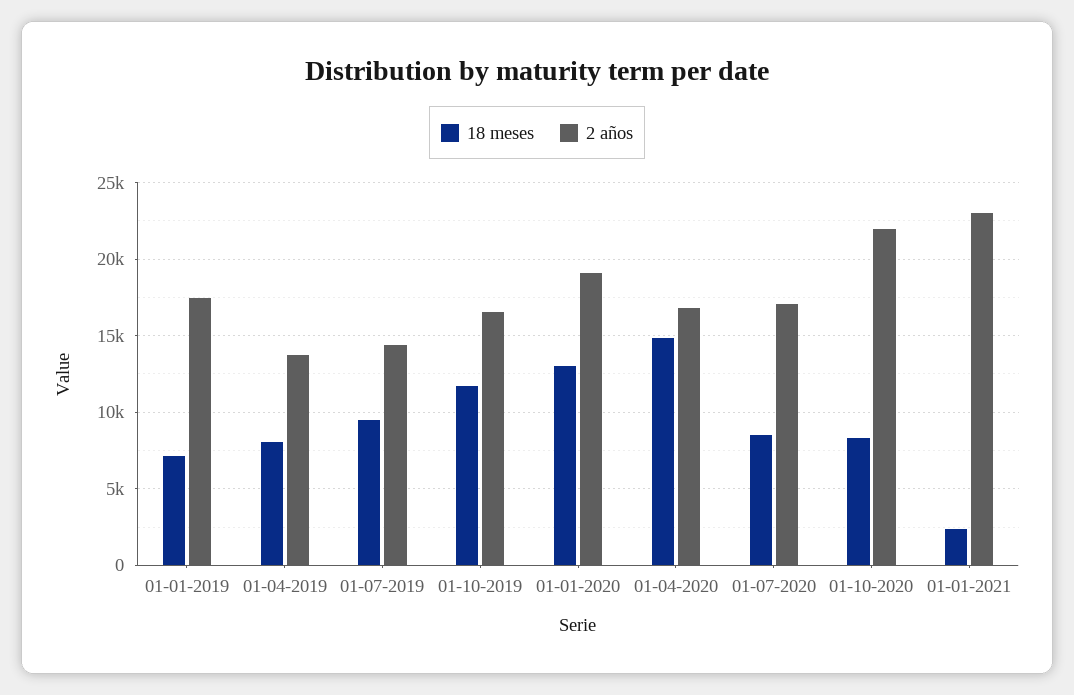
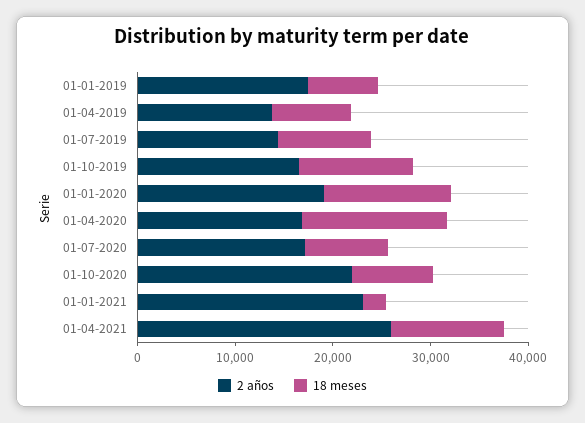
2 años, 01-04-2021: none -> 26000
18 meses, 01-04-2021: none -> 12000

